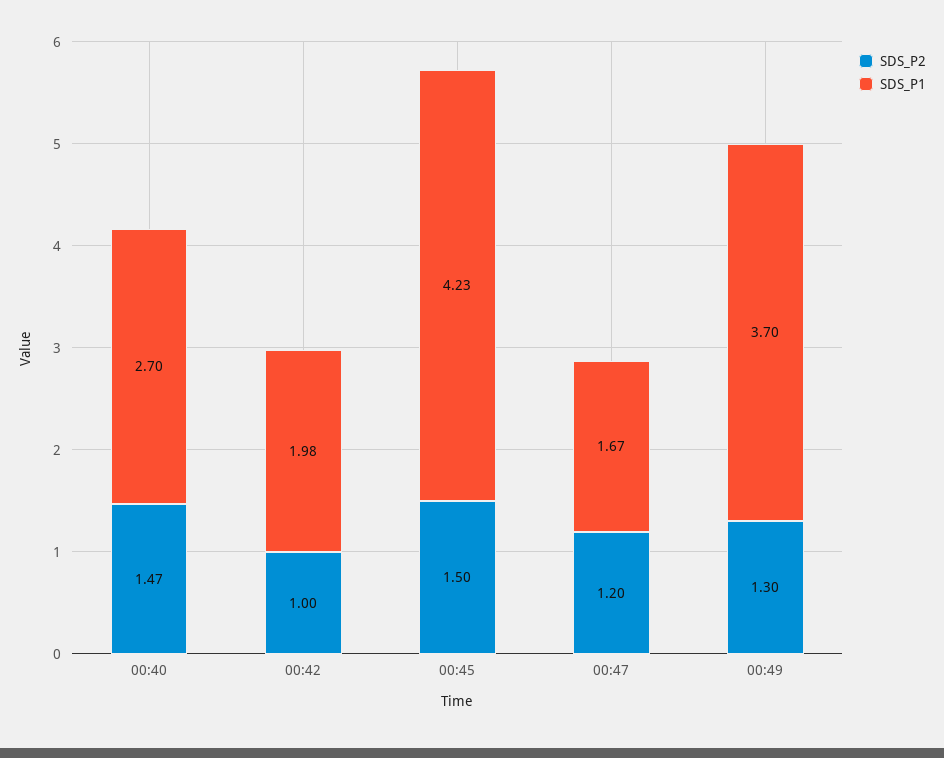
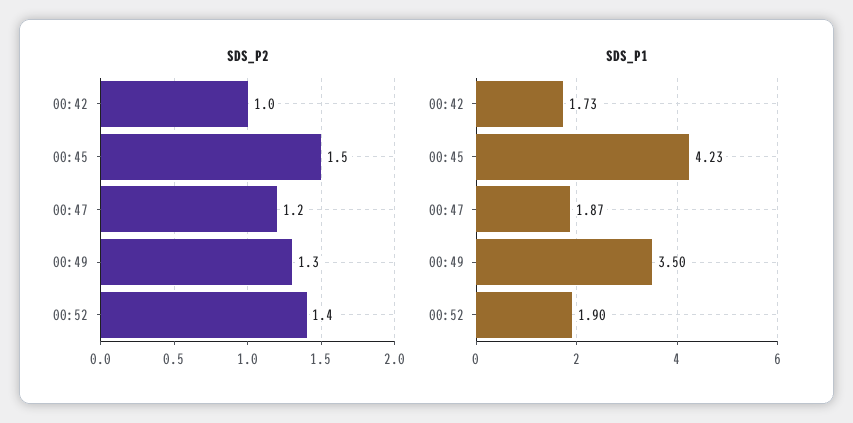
SDS_P2, 00:40: 1.47 -> none
SDS_P1, 00:40: 2.7 -> none
SDS_P1, 00:42: 1.98 -> 1.73
SDS_P1, 00:47: 1.67 -> 1.87
SDS_P1, 00:49: 3.7 -> 3.5
SDS_P2, 00:52: none -> 1.4
SDS_P1, 00:52: none -> 1.9

